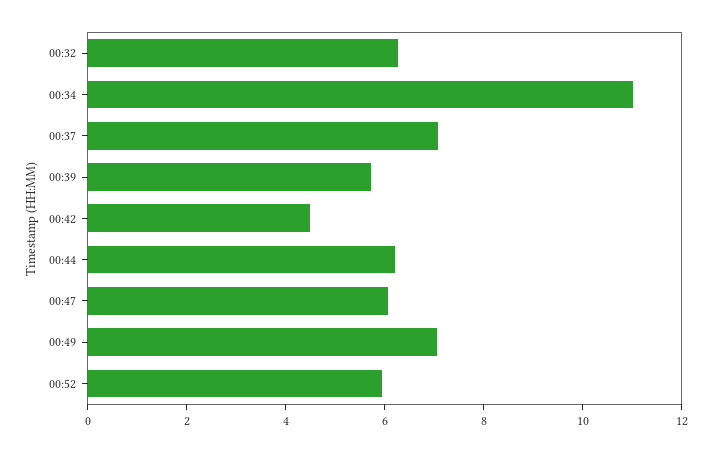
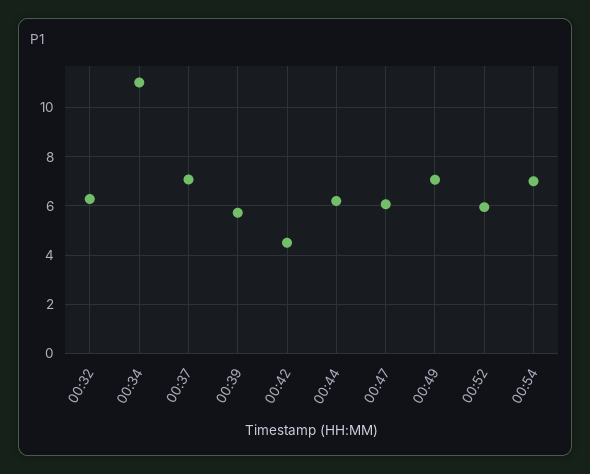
00:54: none -> 7

